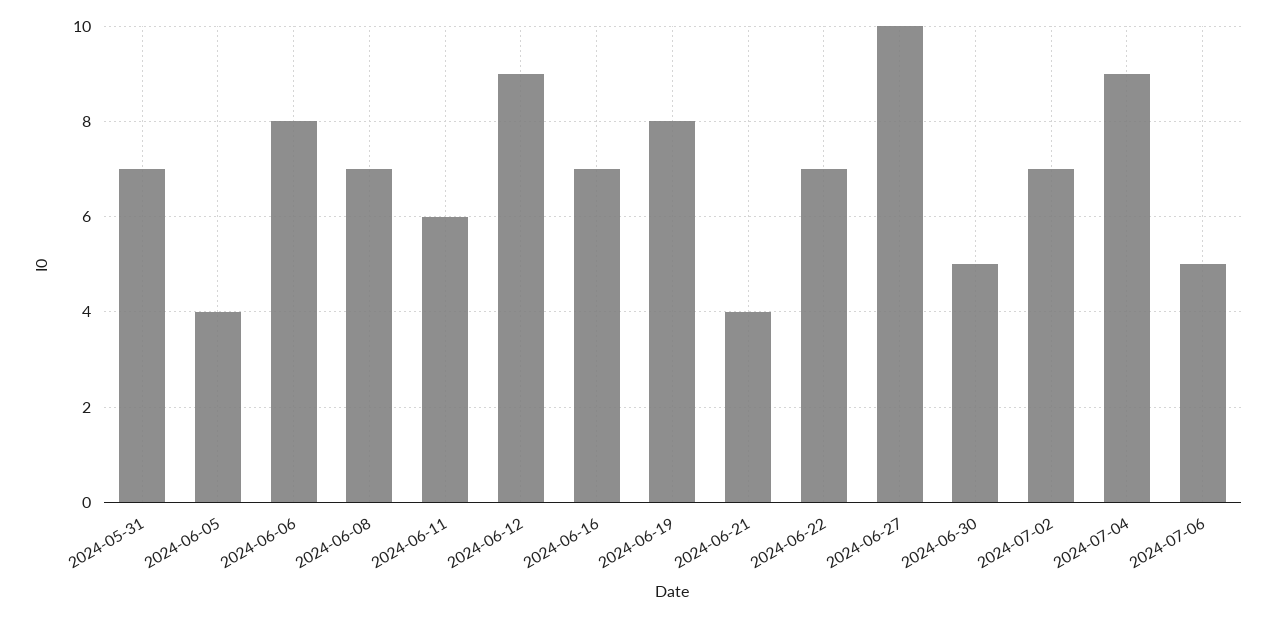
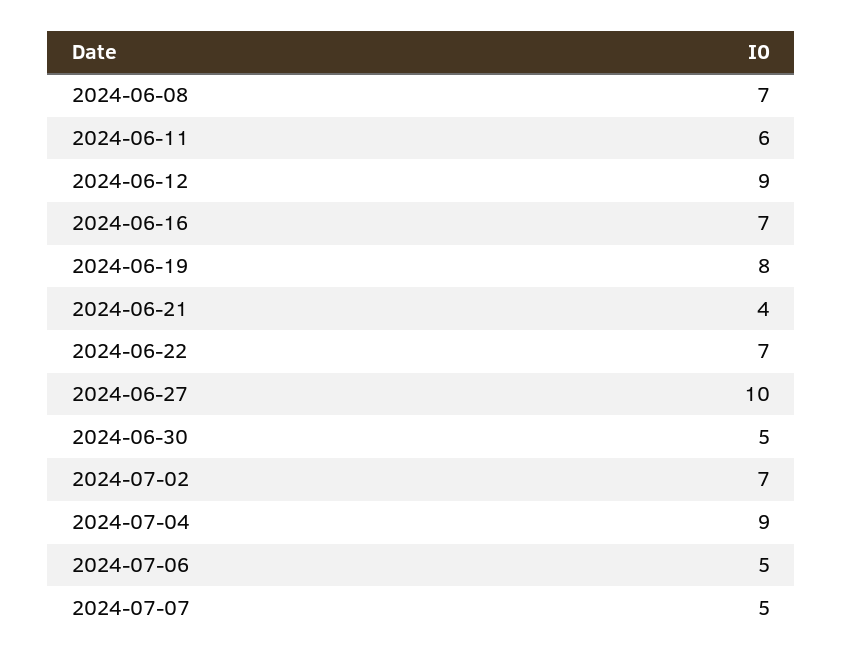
2024-05-31: 7 -> none
2024-06-05: 4 -> none
2024-06-06: 8 -> none
2024-07-07: none -> 5

